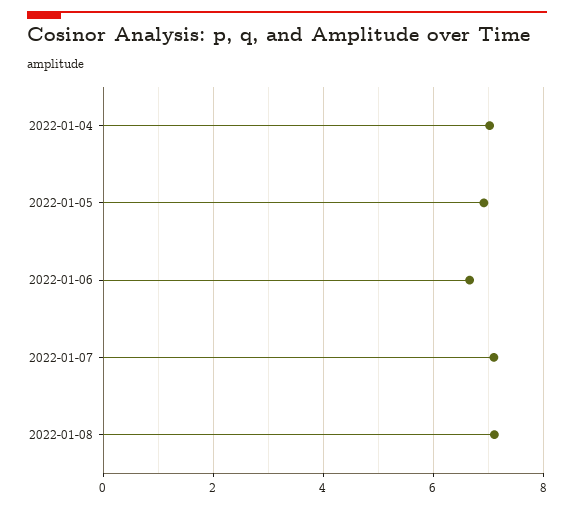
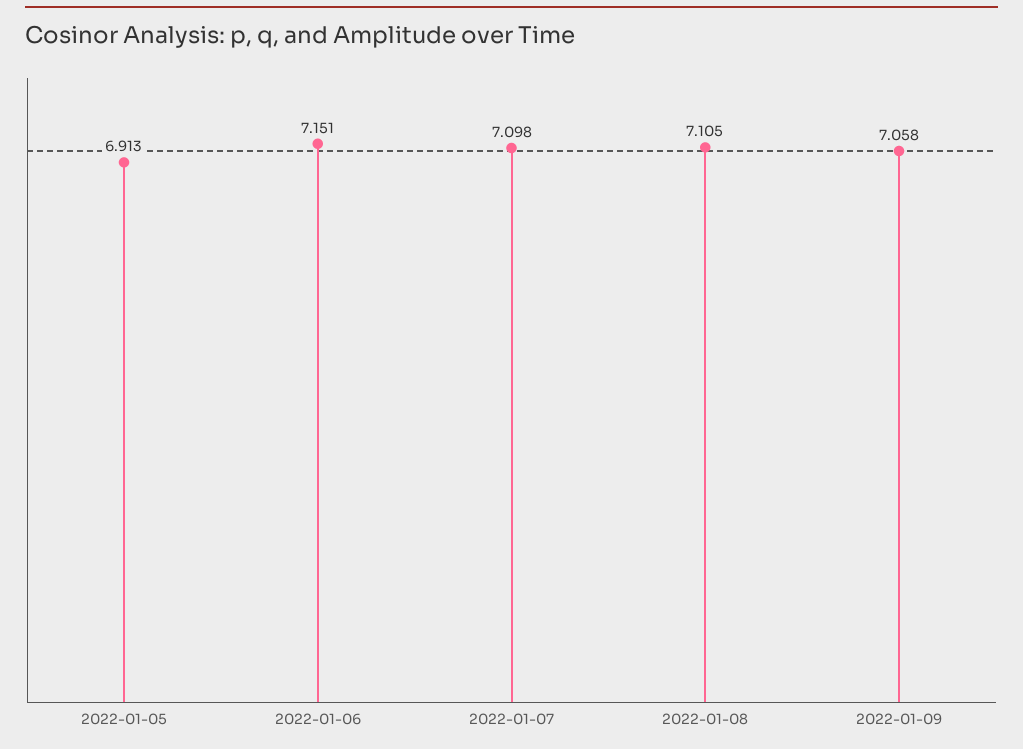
2022-01-04: 7 -> none
2022-01-06: 6.6 -> 7.151
2022-01-09: none -> 7.058

